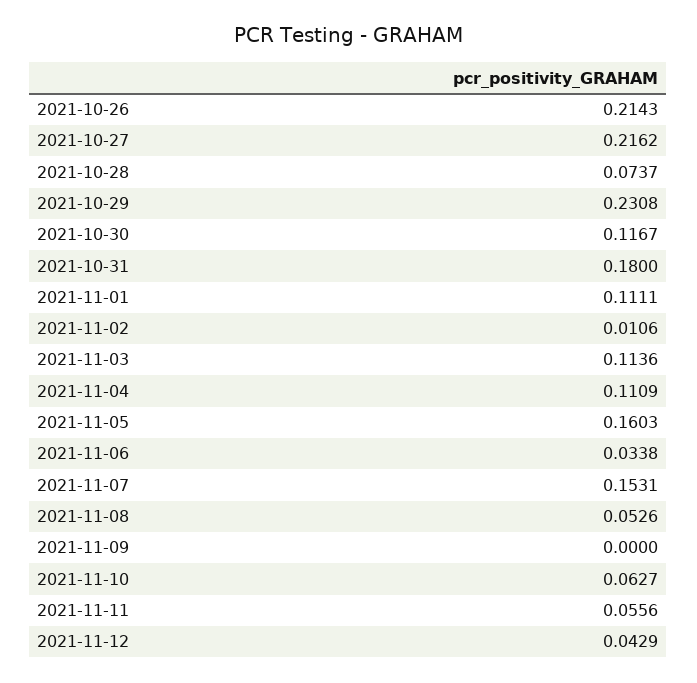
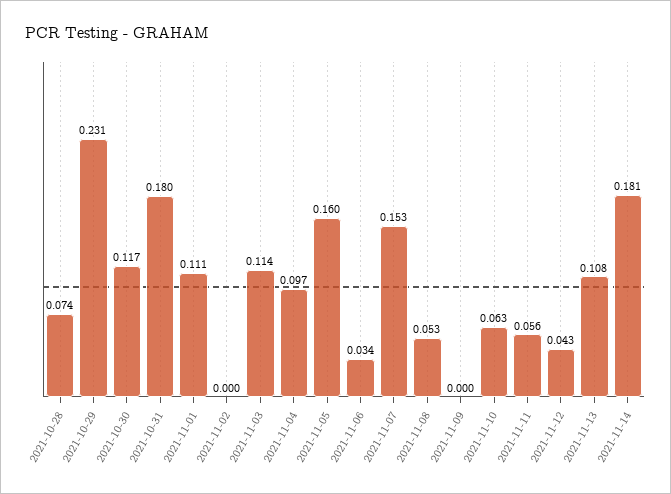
2021-10-26: 0.2143 -> none
2021-10-27: 0.2162 -> none
2021-11-02: 0.0106 -> 0
2021-11-04: 0.1109 -> 0.097
2021-11-13: none -> 0.108
2021-11-14: none -> 0.181

